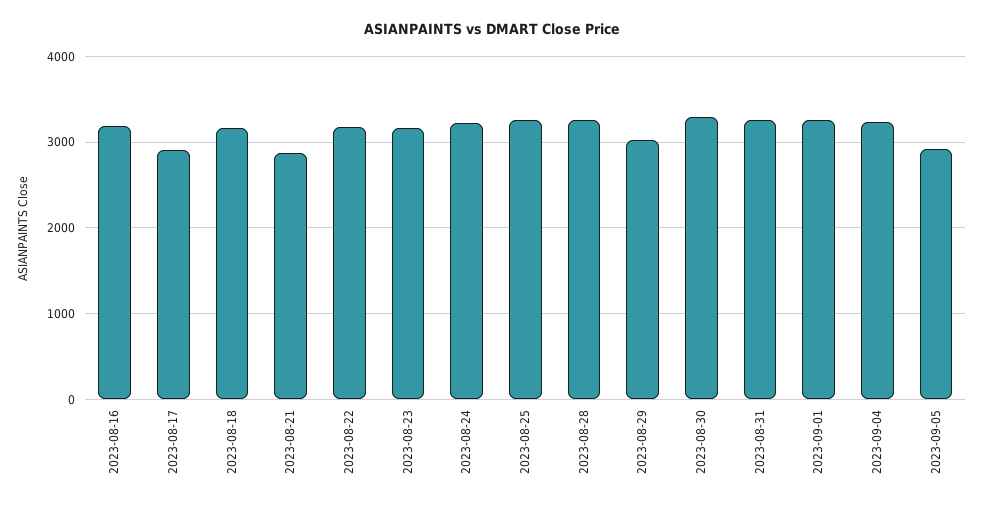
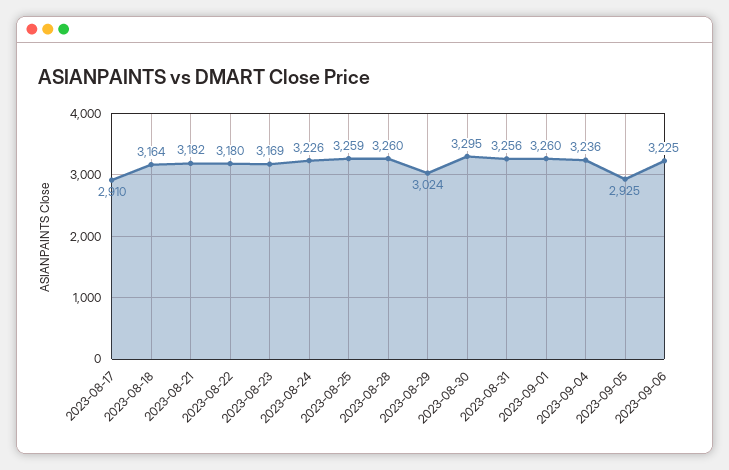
2023-08-16: 3200 -> none
2023-08-21: 2900 -> 3182
2023-09-06: none -> 3225

